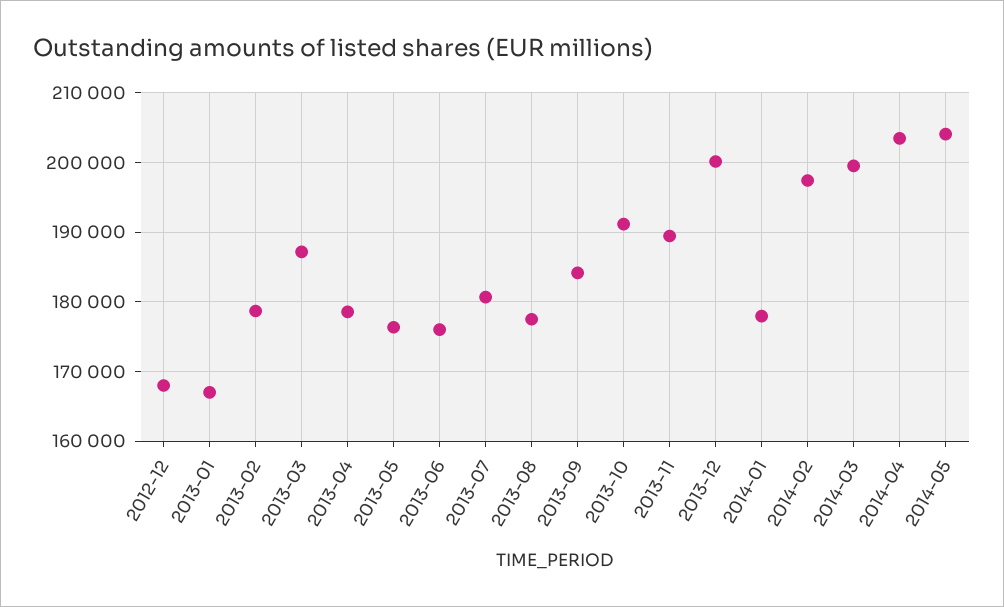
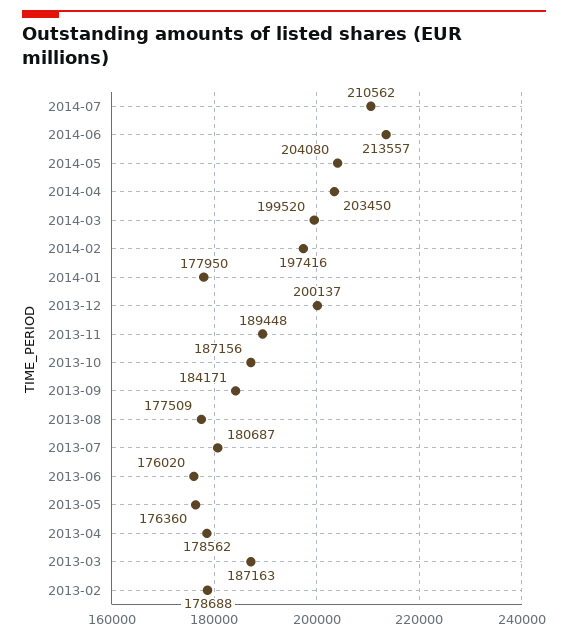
2012-12: 168000 -> none
2013-01: 167000 -> none
2013-10: 191000 -> 187156
2014-07: none -> 210562
2014-06: none -> 213557

